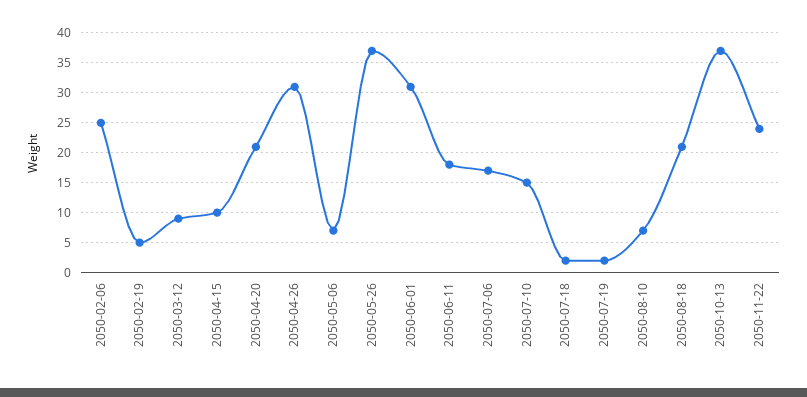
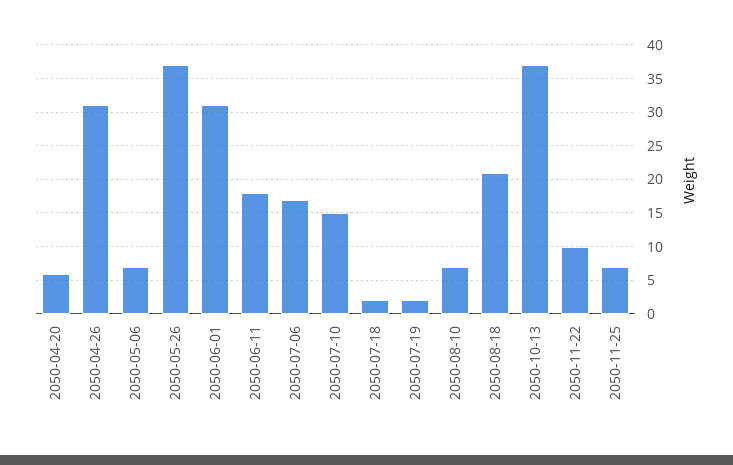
2050-02-06: 25 -> none
2050-02-19: 5 -> none
2050-03-12: 10 -> none
2050-04-15: 10 -> none
2050-04-20: 20 -> 6
2050-11-22: 25 -> 10
2050-11-25: none -> 7

